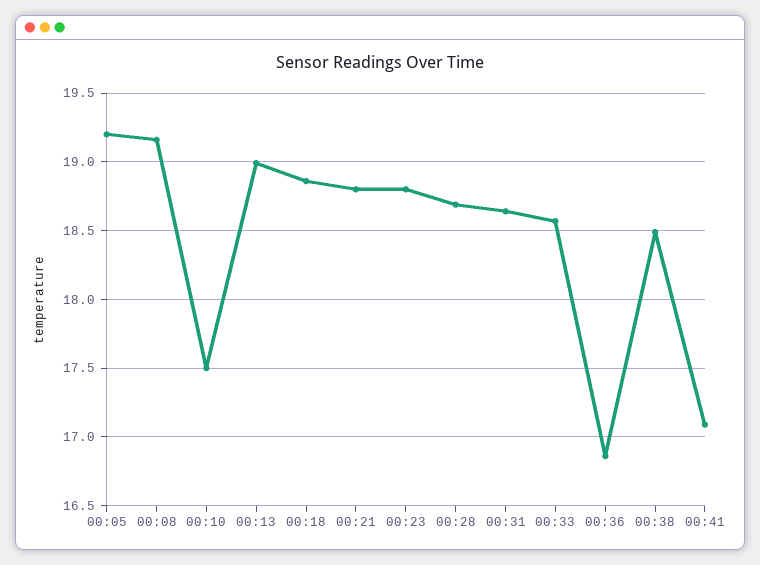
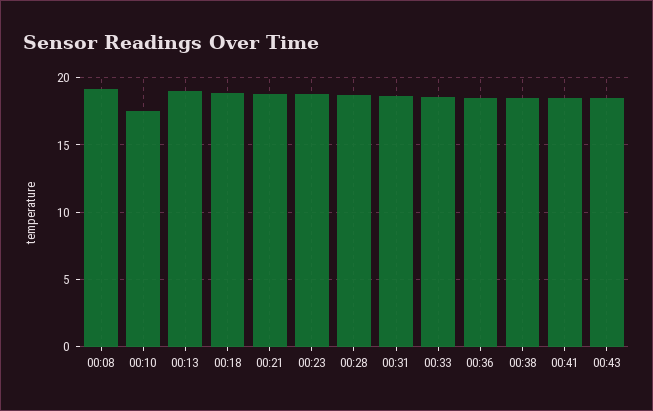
00:05: 19.2 -> none
00:36: 16.85 -> 18.5
00:41: 17.1 -> 18.5
00:43: none -> 18.5

